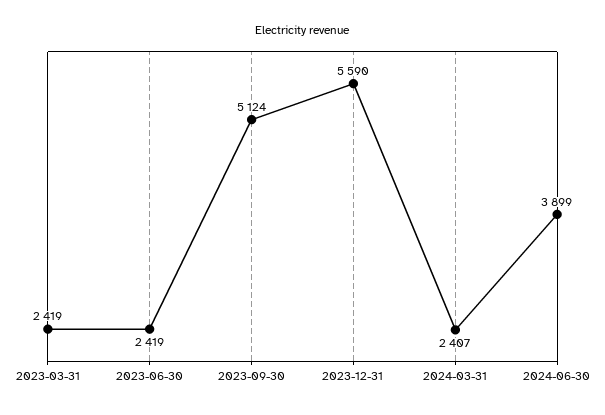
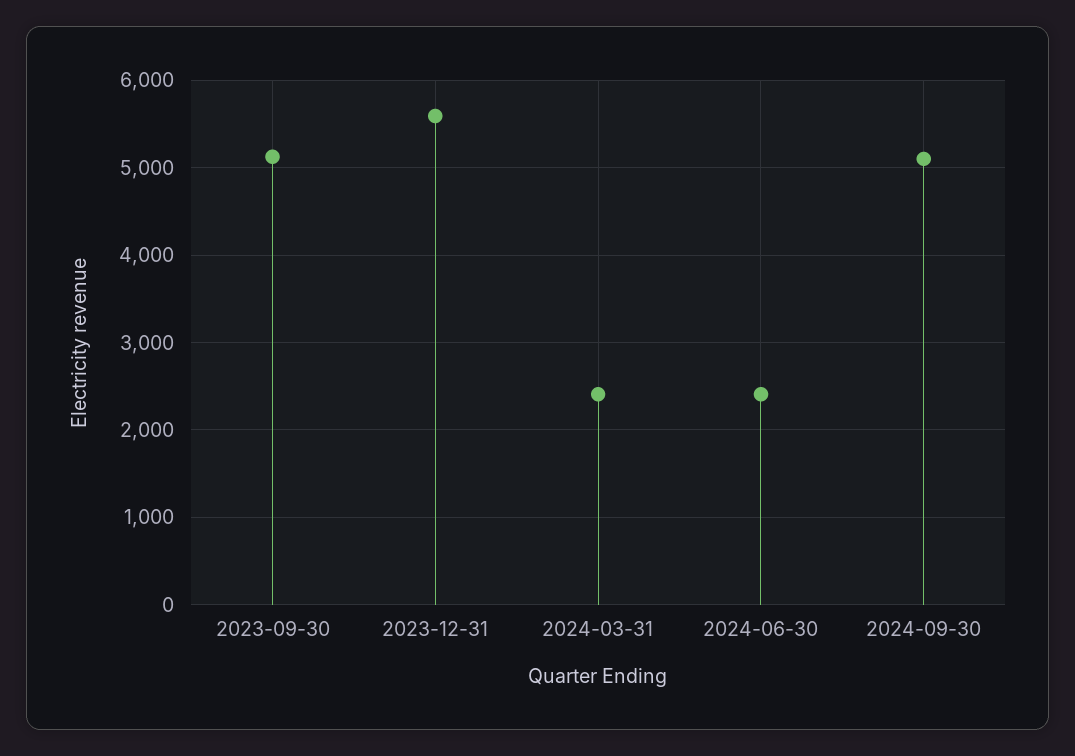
2023-03-31: 2419 -> none
2023-06-30: 2419 -> none
2024-06-30: 3899 -> 2400
2024-09-30: none -> 5100

